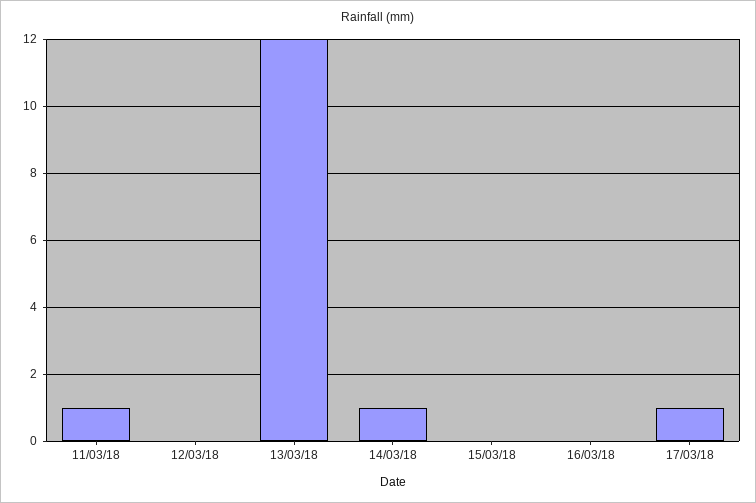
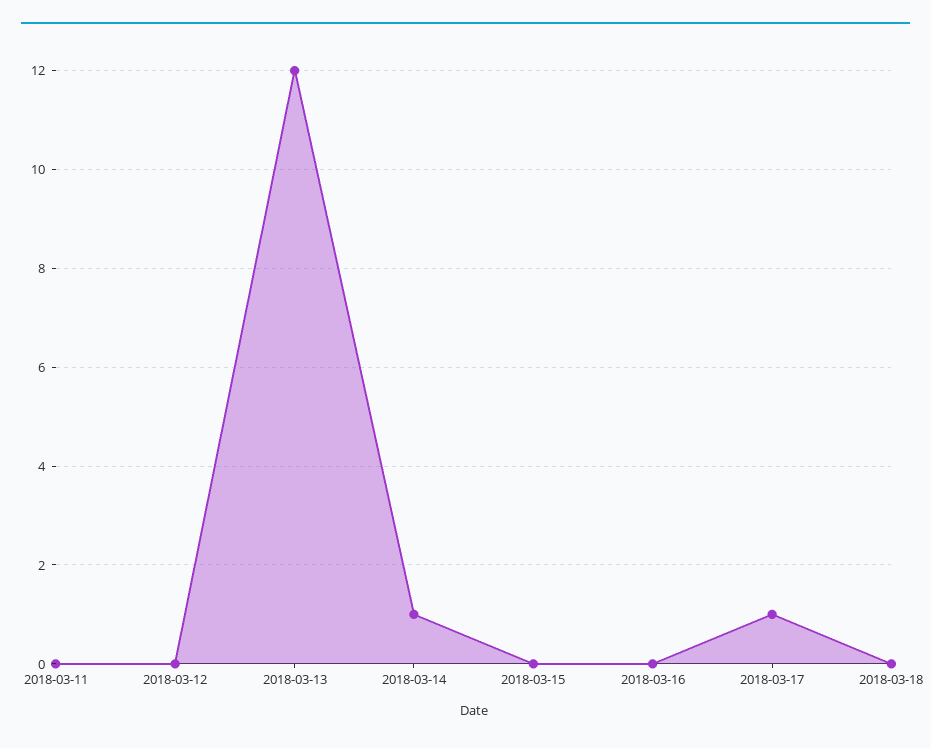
11/03/18: 1 -> 0
2018-03-18: none -> 0

